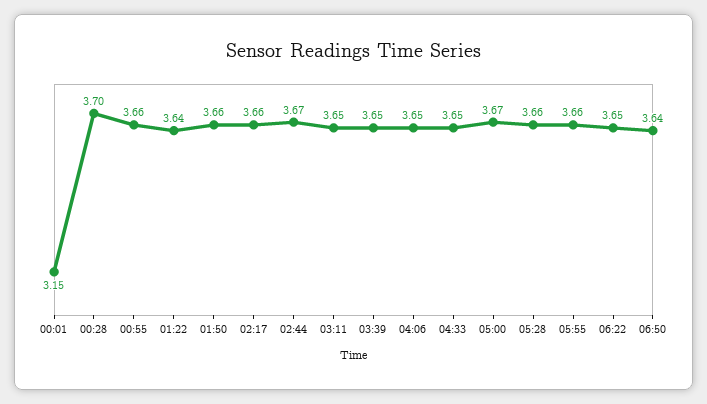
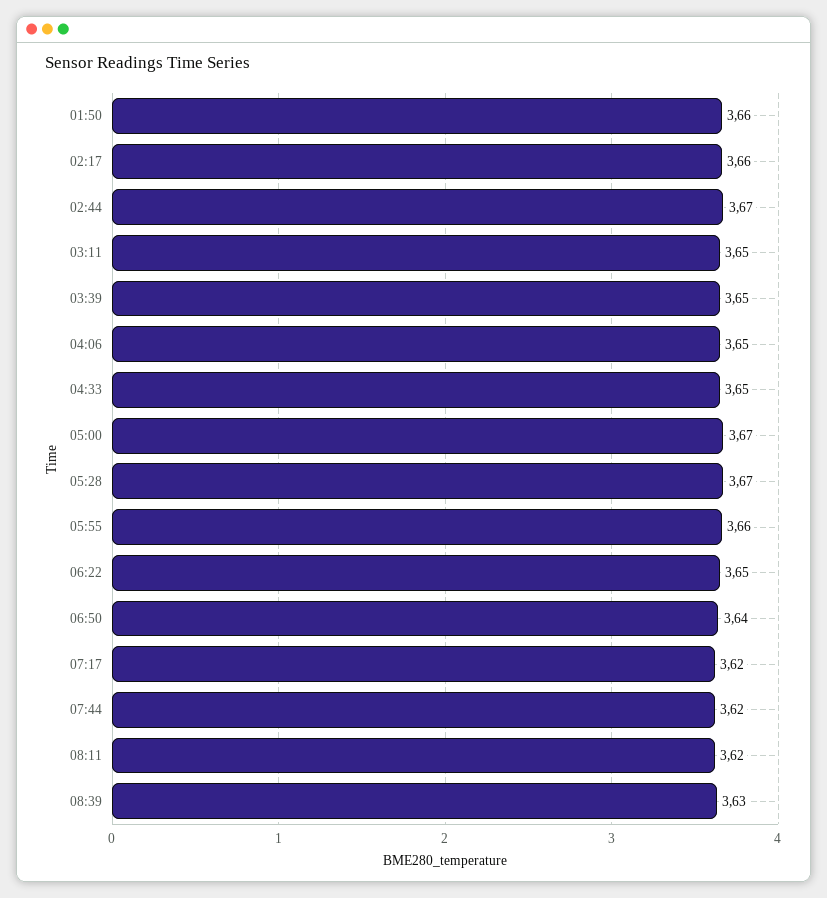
00:01: 3.15 -> none
00:28: 3.7 -> none
00:55: 3.66 -> none
01:22: 3.64 -> none
05:28: 3.66 -> 3.67
07:17: none -> 3.62
07:44: none -> 3.62
08:11: none -> 3.62
08:39: none -> 3.63

